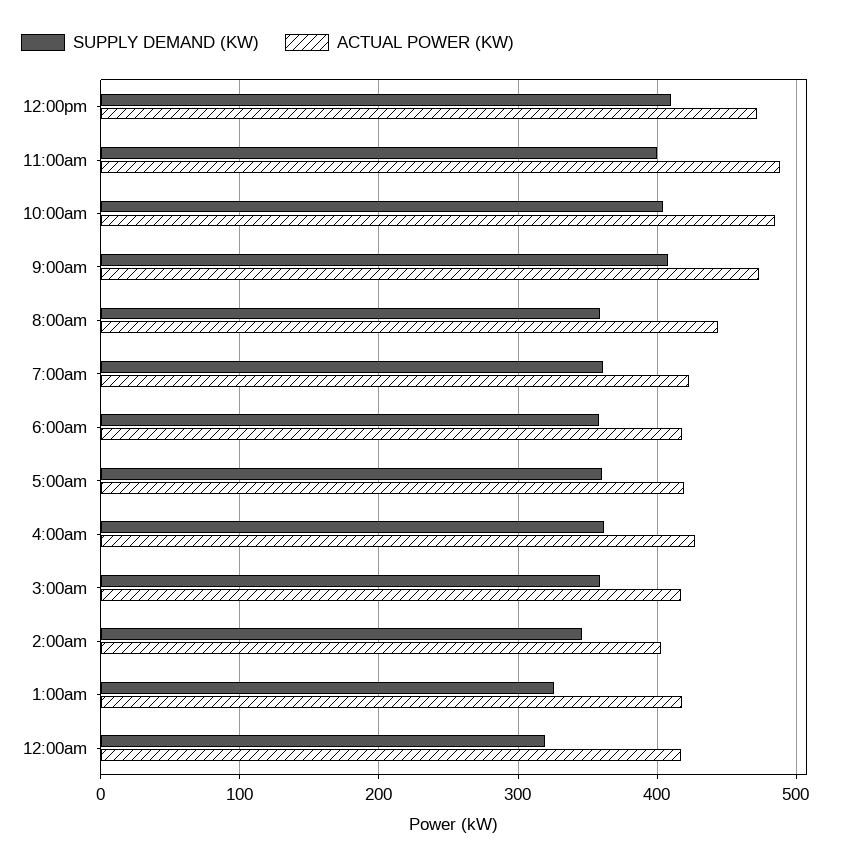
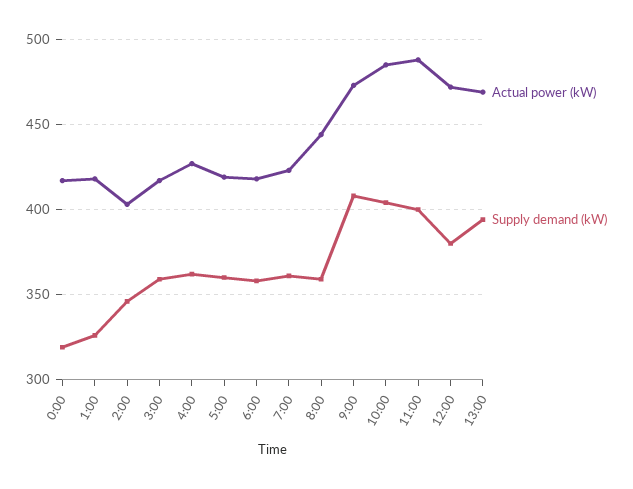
SUPPLY DEMAND (KW), 12:00pm: 410 -> 380
ACTUAL POWER (KW), 13:00: none -> 470
SUPPLY DEMAND (KW), 13:00: none -> 395

